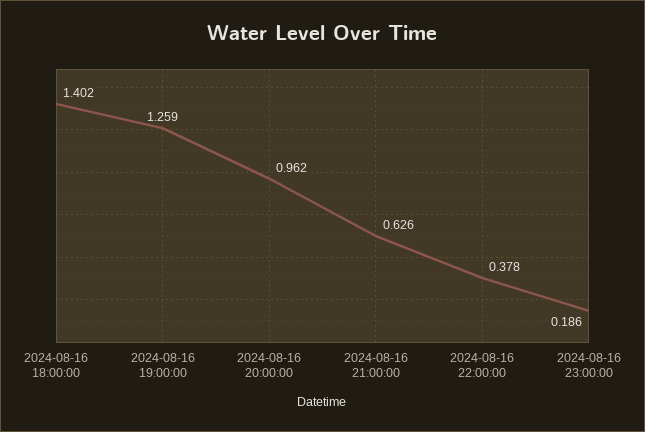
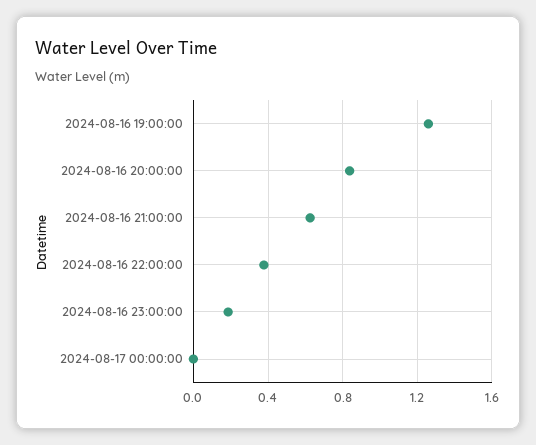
2024-08-16 18:00:00: 1.402 -> none
2024-08-16 20:00:00: 0.962 -> 0.85
2024-08-17 00:00:00: none -> 0

